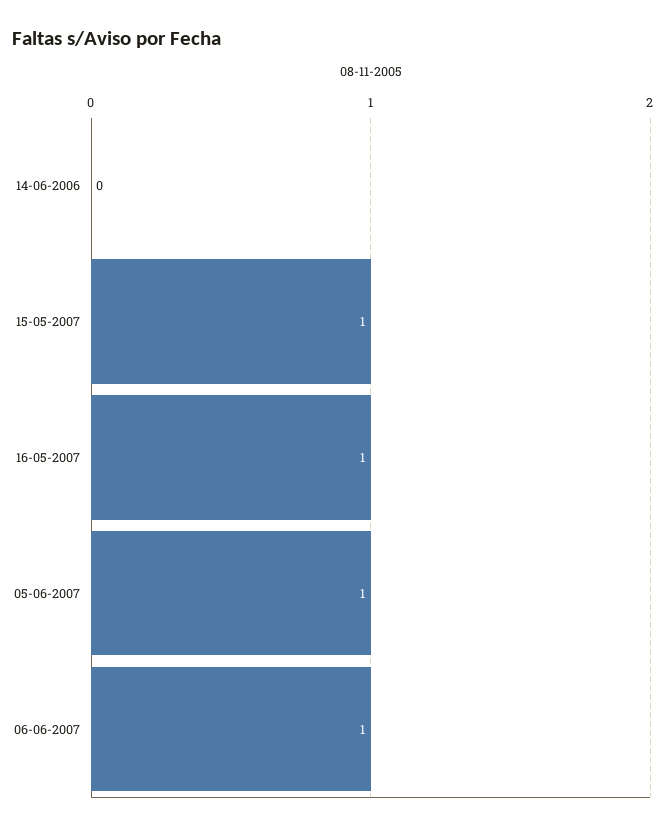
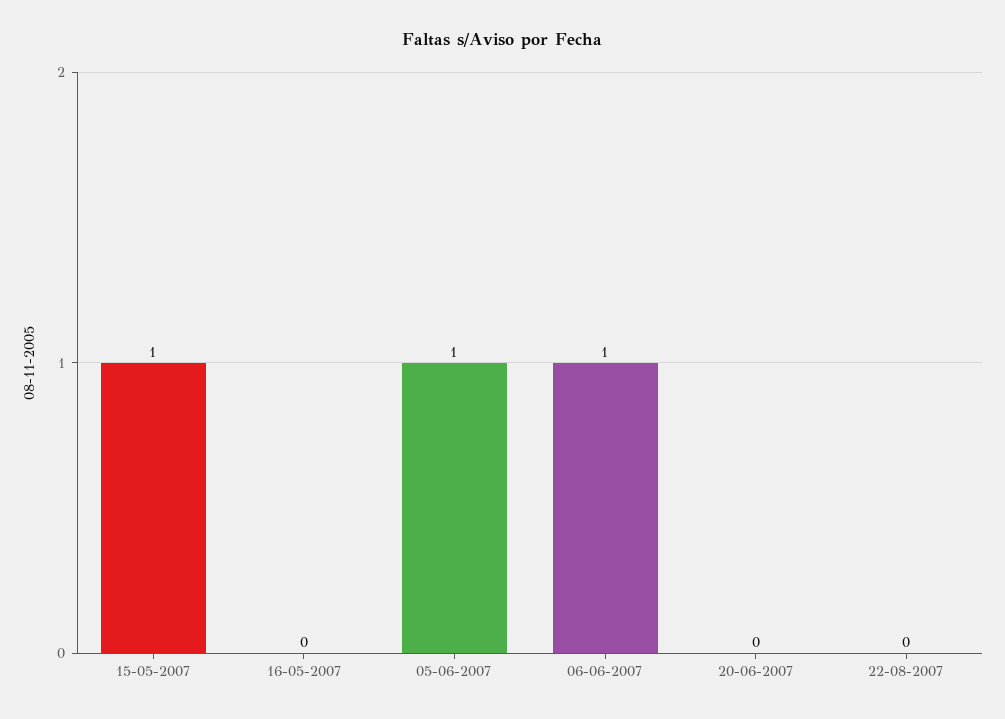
14-06-2006: 0 -> none
16-05-2007: 1 -> 0
20-06-2007: none -> 0
22-08-2007: none -> 0

